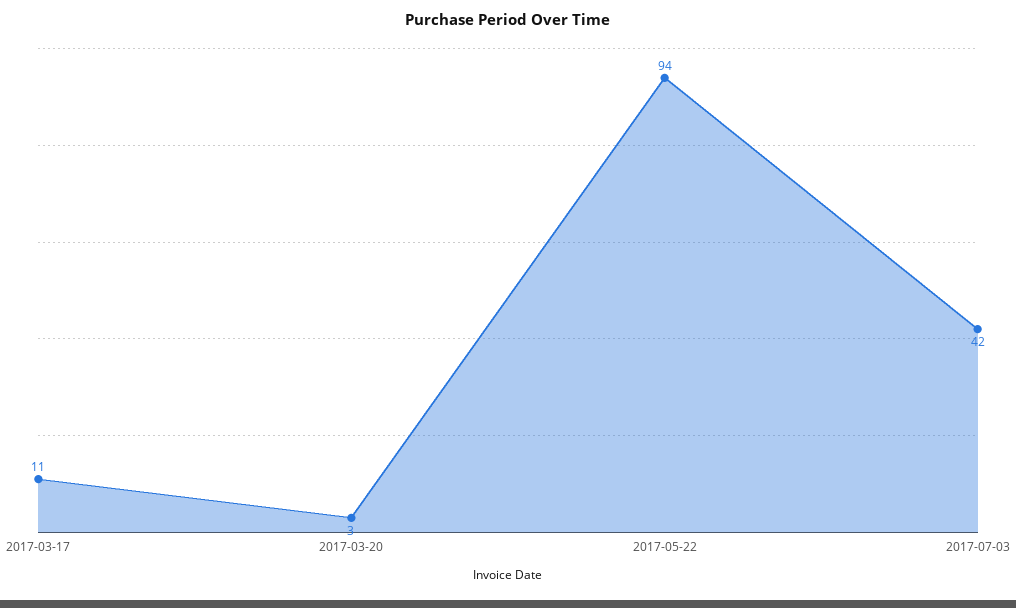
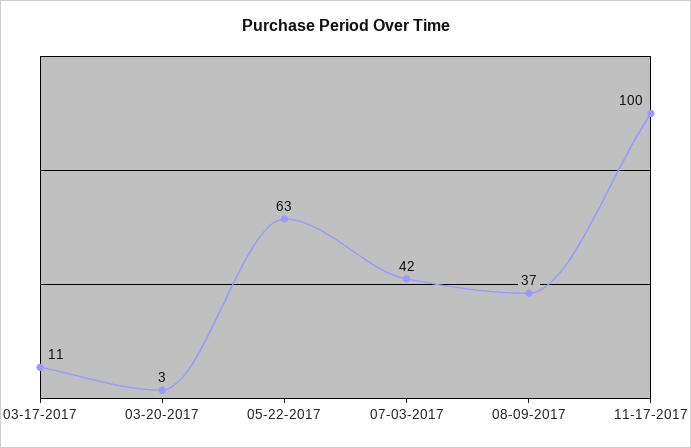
2017-05-22: 94 -> 63
08-09-2017: none -> 37
11-17-2017: none -> 100

